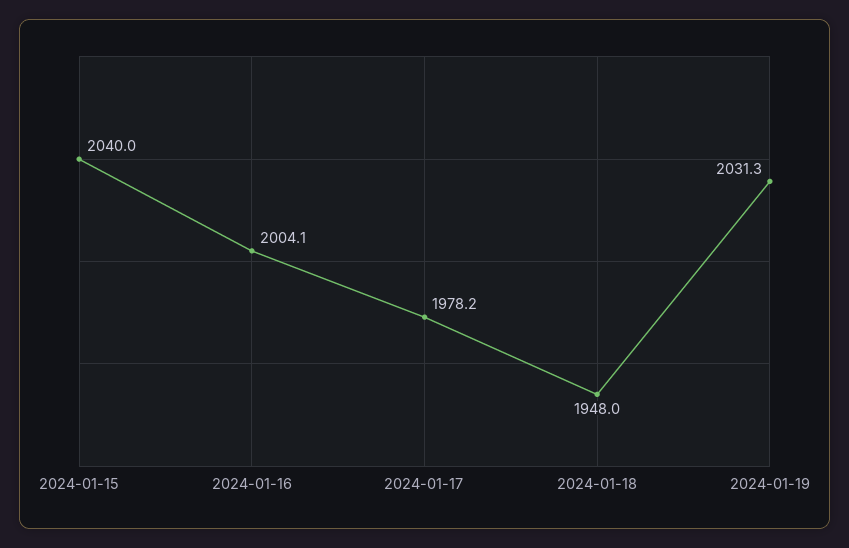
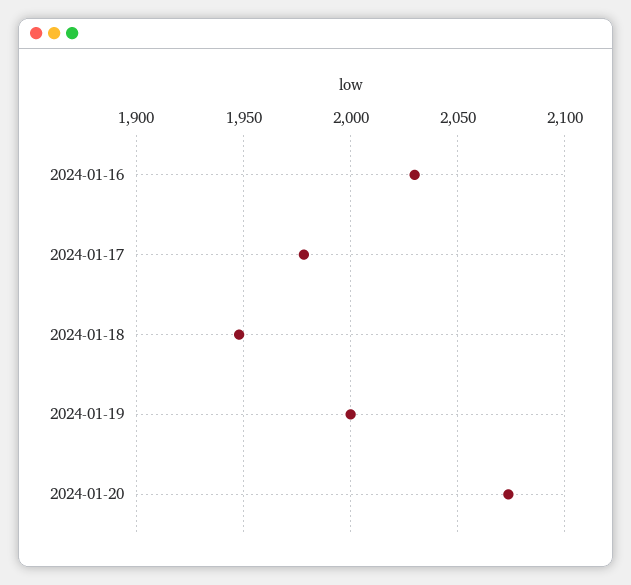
2024-01-15: 2040 -> none
2024-01-16: 2004.1 -> 2030
2024-01-19: 2031.3 -> 2000
2024-01-20: none -> 2075

